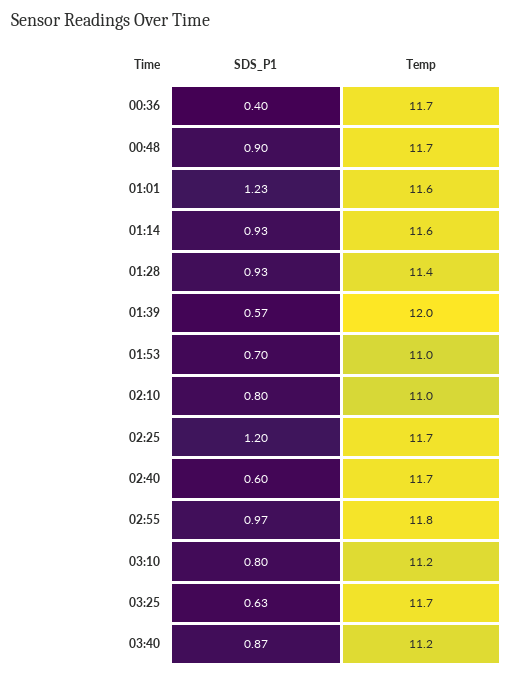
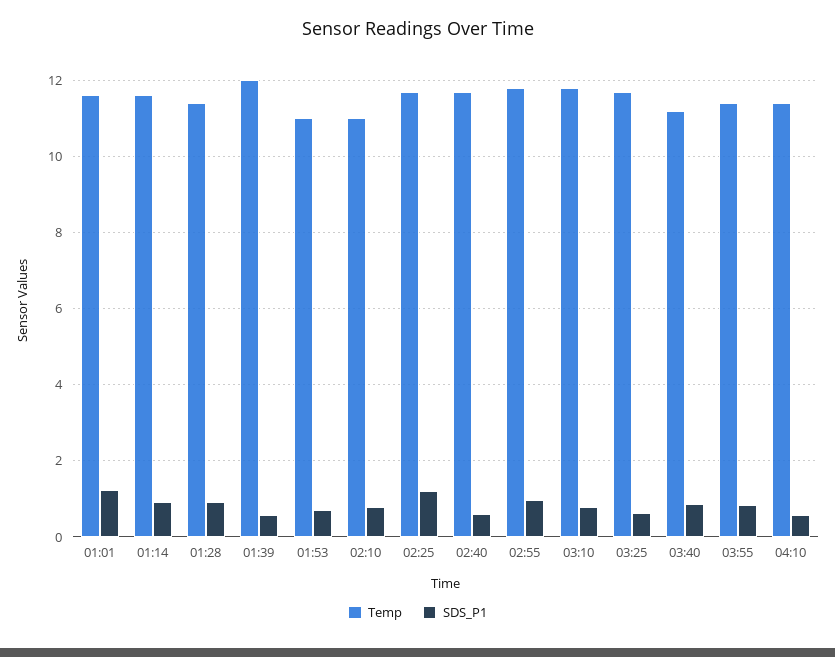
SDS_P1, 00:36: 0.4 -> none
Temp, 00:36: 11.7 -> none
SDS_P1, 00:48: 0.9 -> none
Temp, 00:48: 11.7 -> none
Temp, 03:10: 11.2 -> 11.8
Temp, 03:55: none -> 11.4
SDS_P1, 03:55: none -> 0.8
Temp, 04:10: none -> 11.4
SDS_P1, 04:10: none -> 0.6

